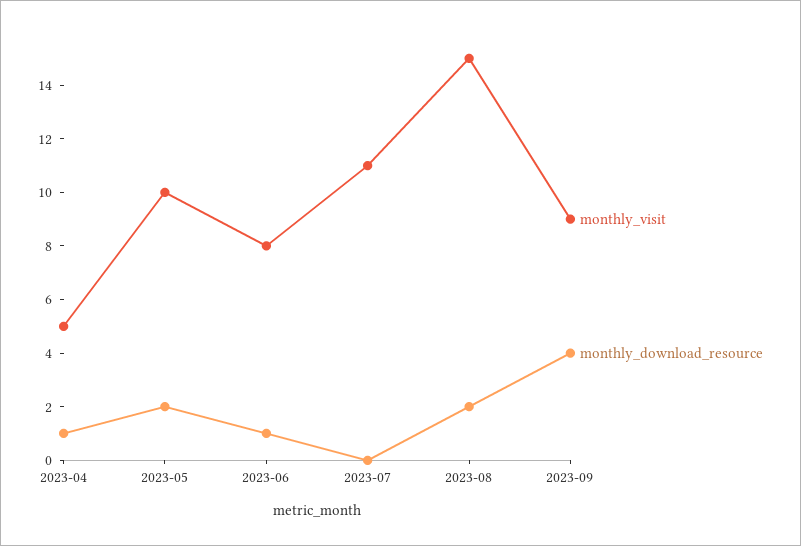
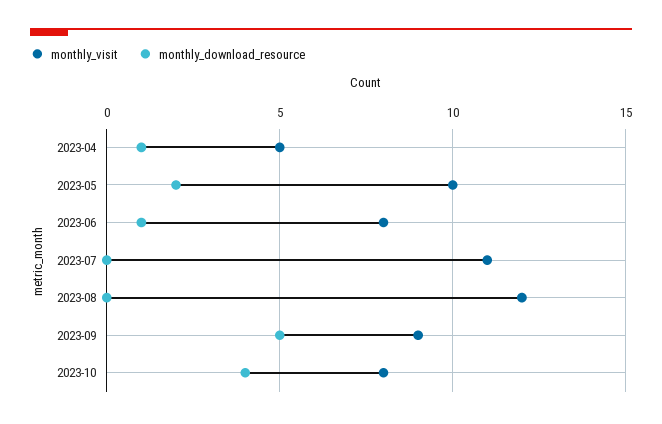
monthly_visit, 2023-08: 15 -> 12
monthly_download_resource, 2023-08: 2 -> 0
monthly_download_resource, 2023-09: 4 -> 5
monthly_visit, 2023-10: none -> 8
monthly_download_resource, 2023-10: none -> 4

